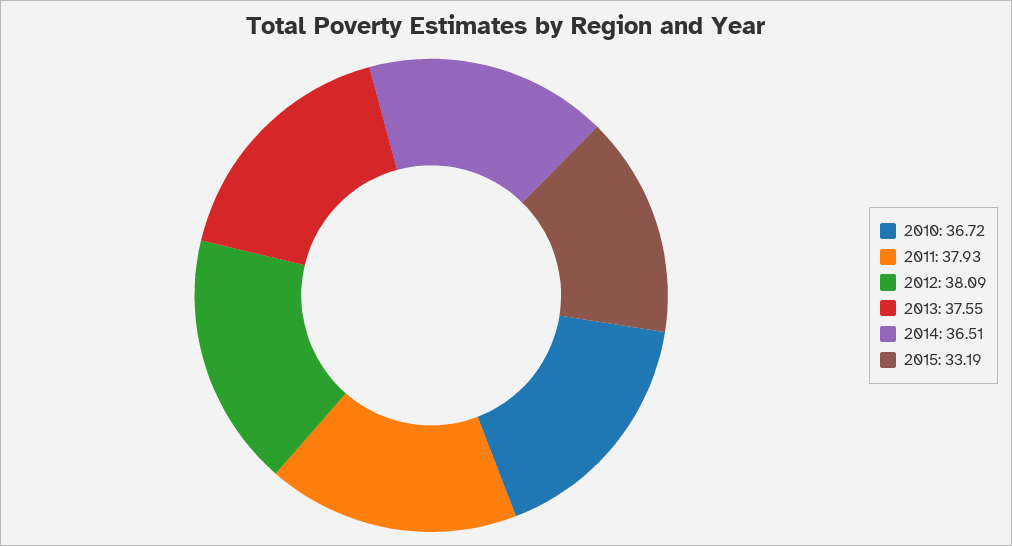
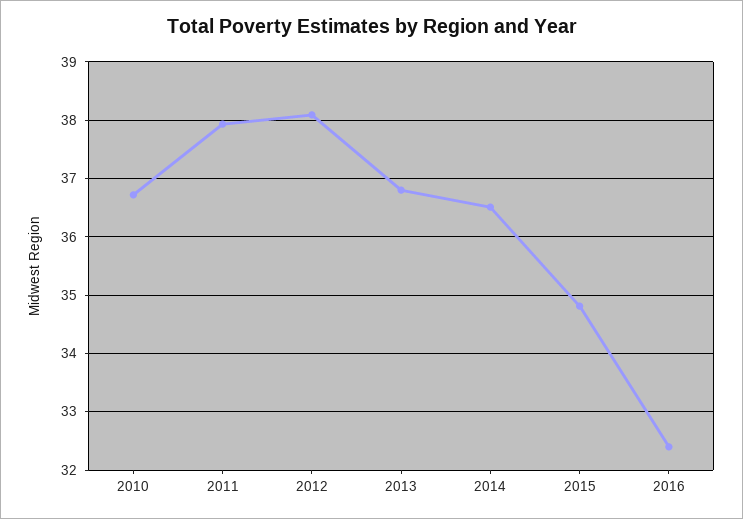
2013: 37.55 -> 36.8
2015: 33.19 -> 34.8
2016: none -> 32.4

